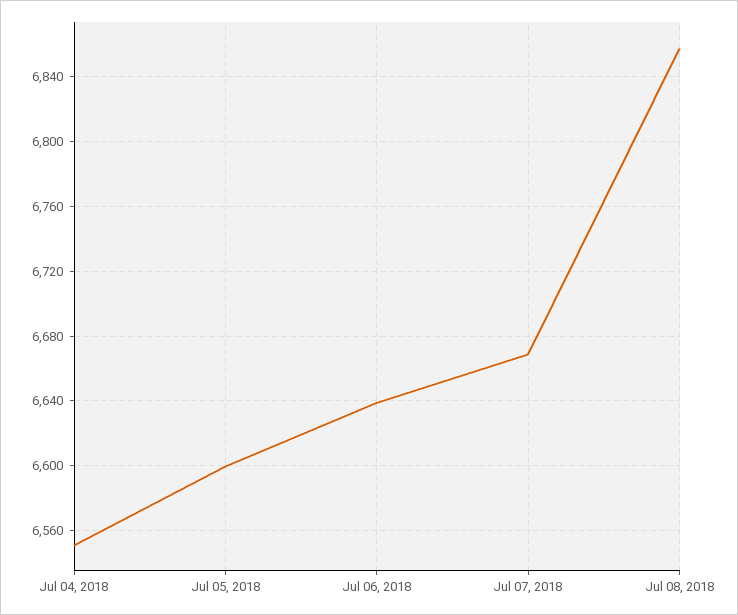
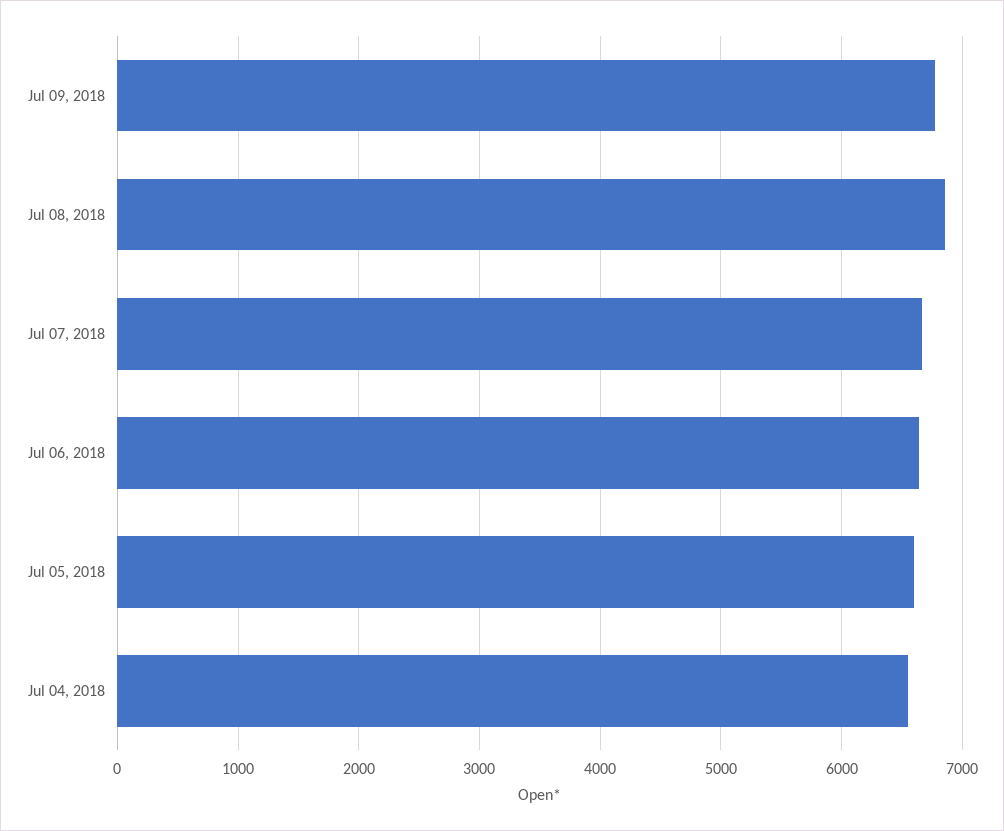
Jul 09, 2018: none -> 6800

